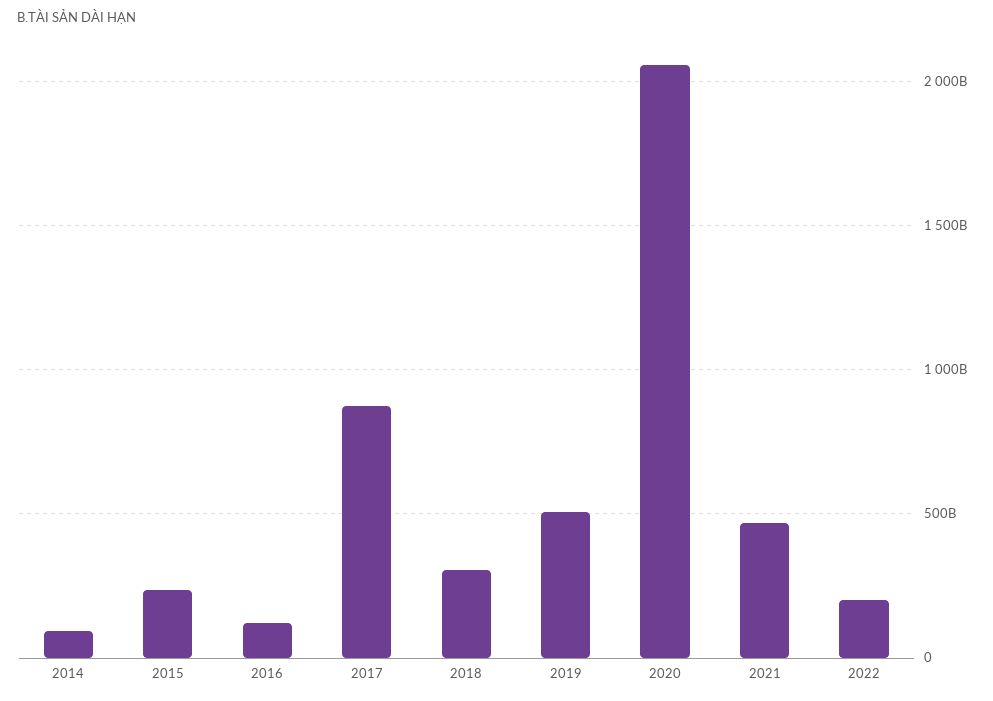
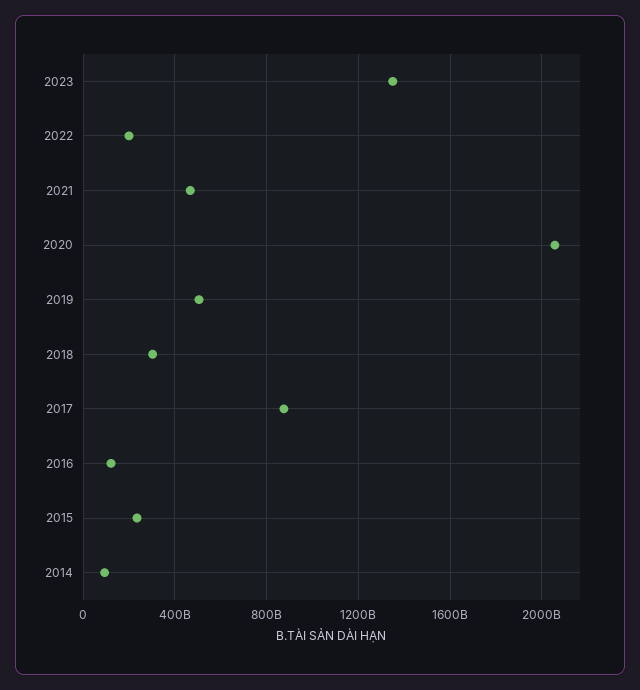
2023: none -> 1350000000000

